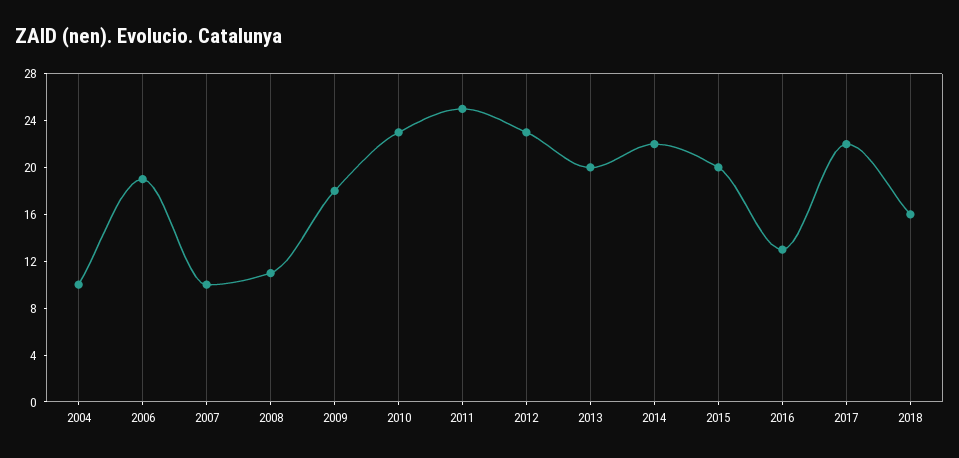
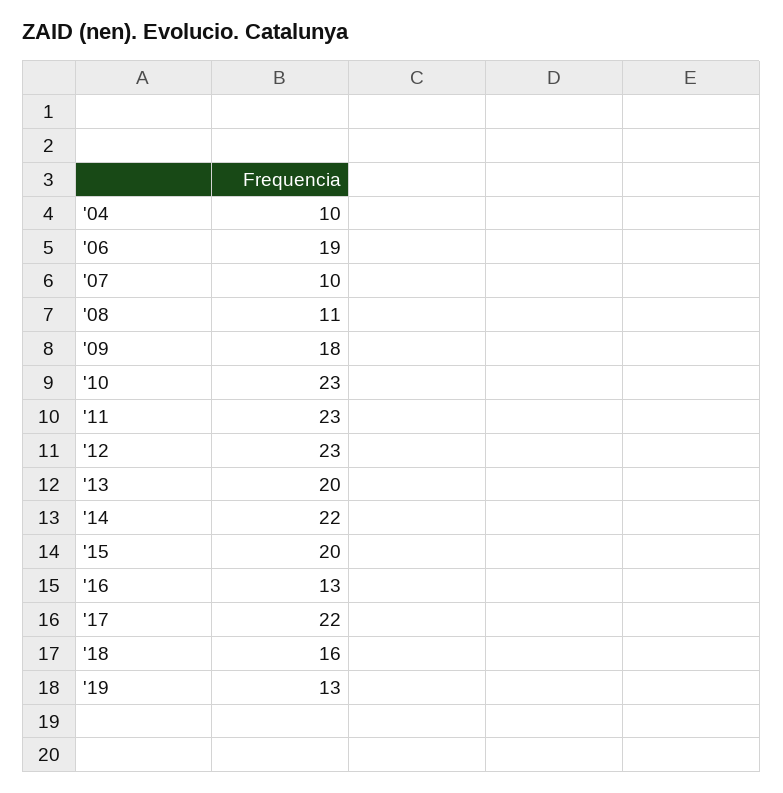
2011: 25 -> 23
'19: none -> 13

